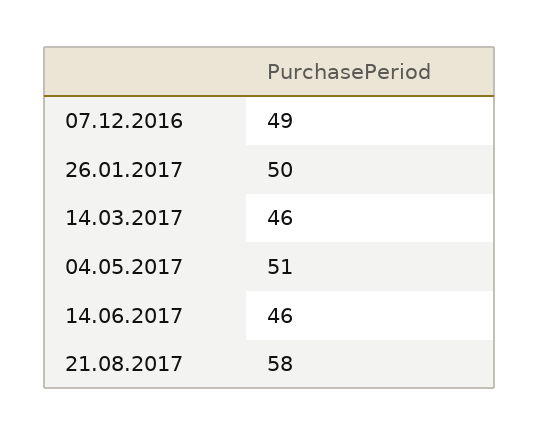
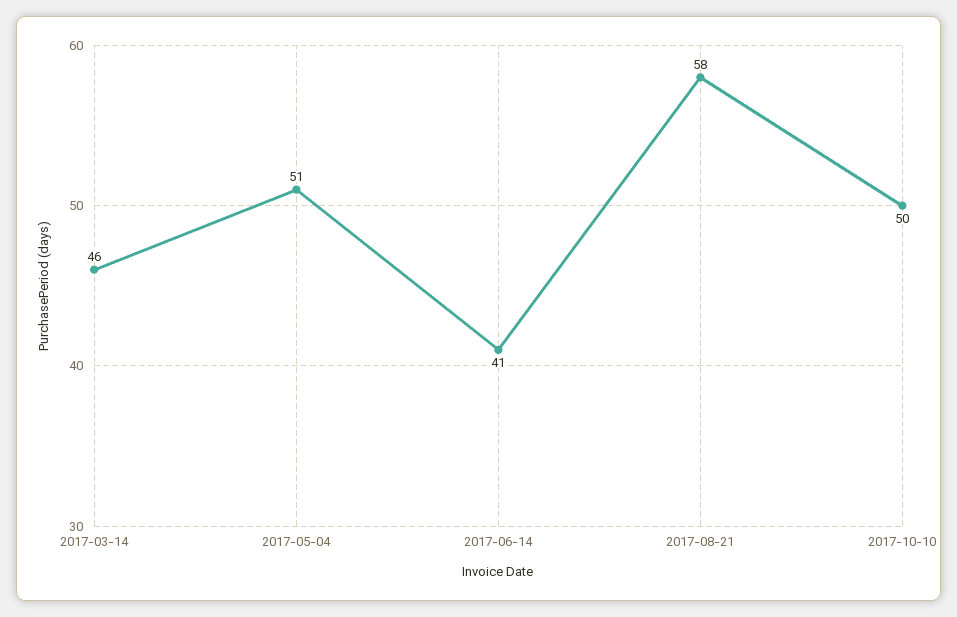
07.12.2016: 49 -> none
26.01.2017: 50 -> none
14.06.2017: 46 -> 41
2017-10-10: none -> 50

